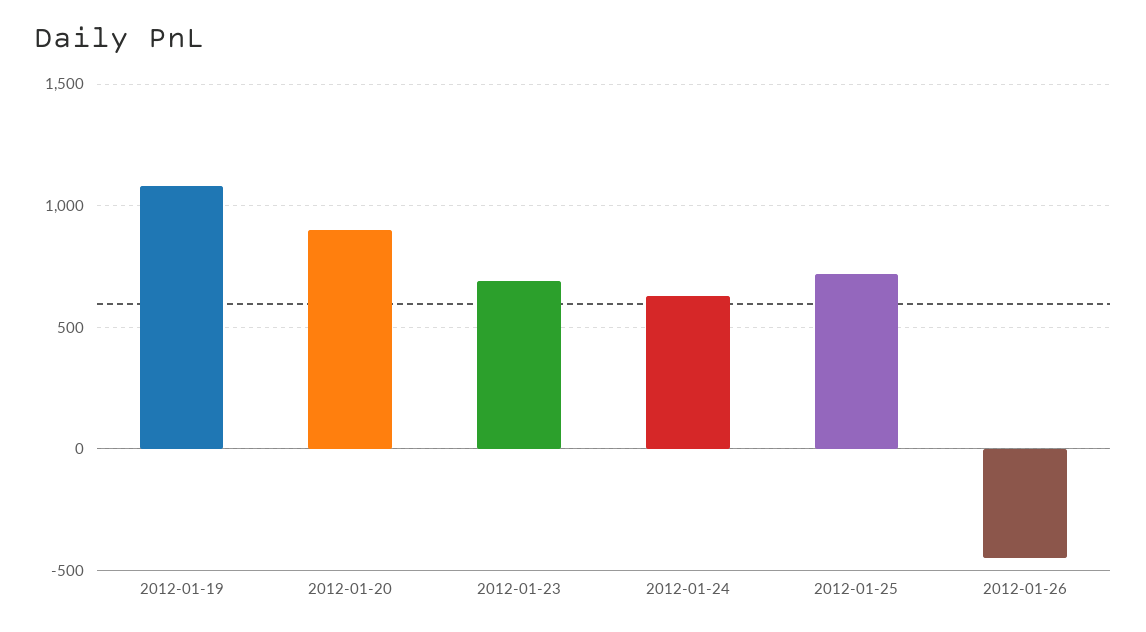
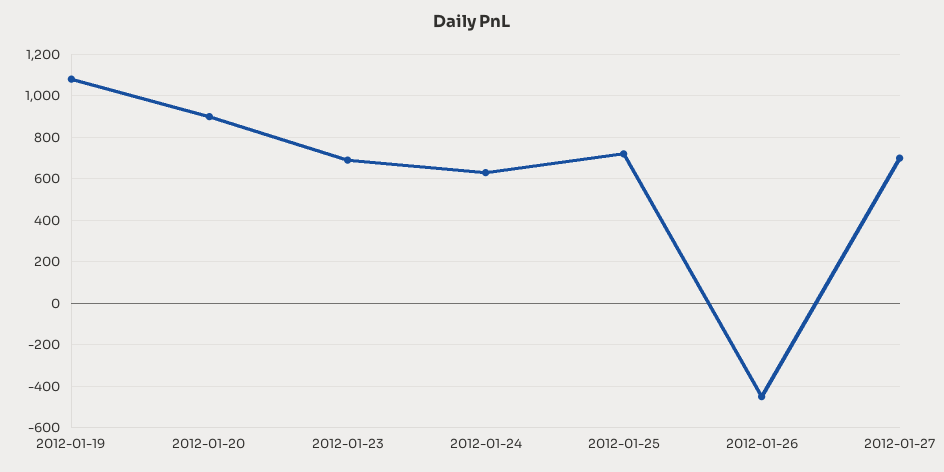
2012-01-27: none -> 700

